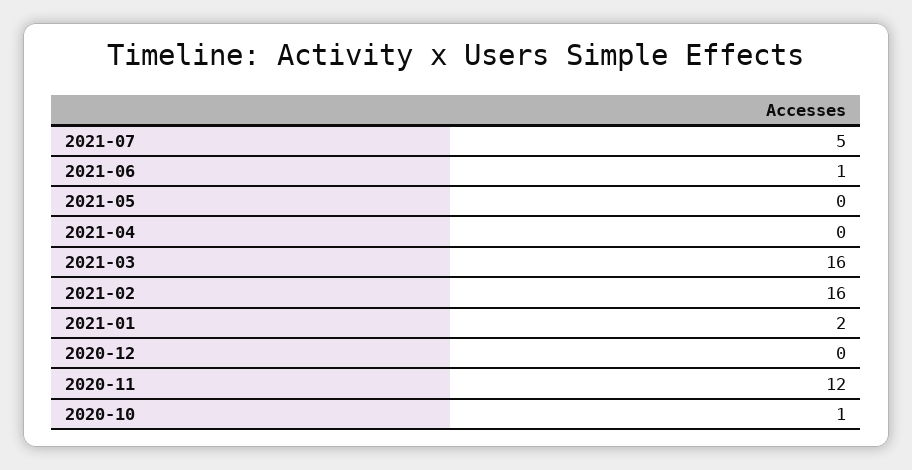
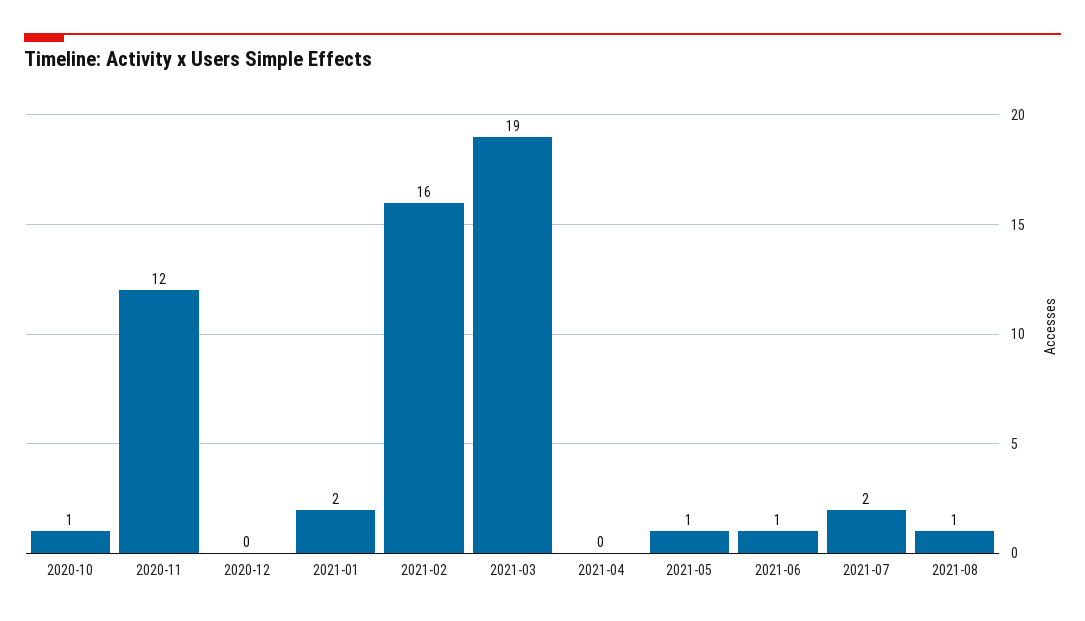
2021-07: 5 -> 2
2021-05: 0 -> 1
2021-03: 16 -> 19
2021-08: none -> 1

